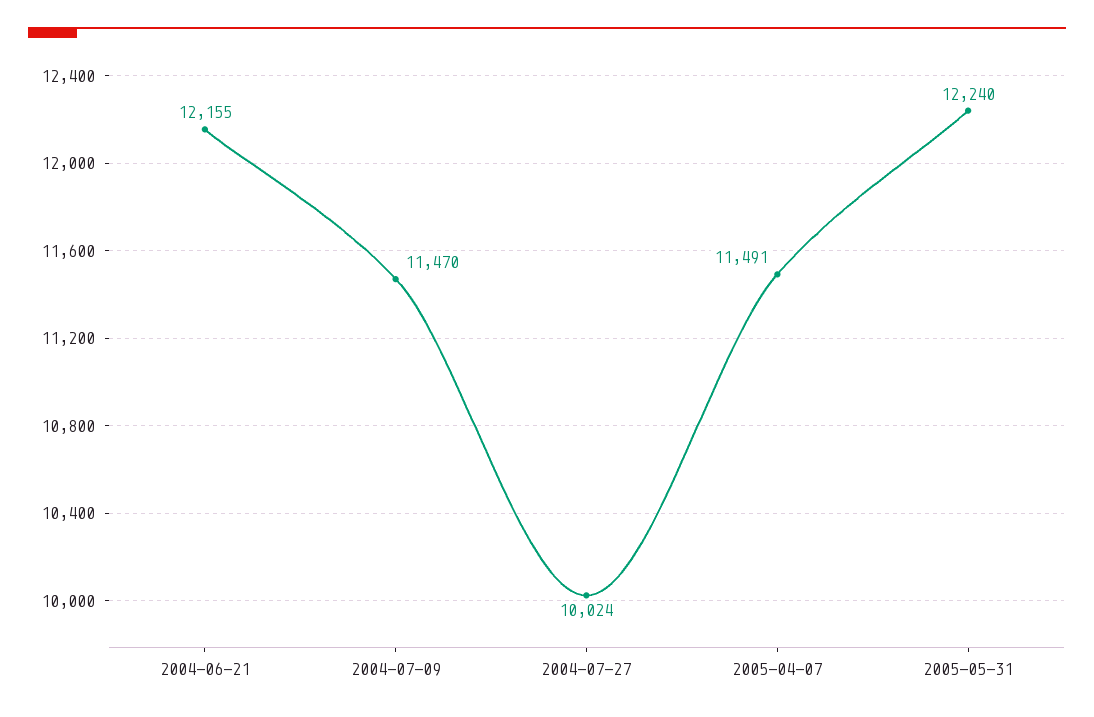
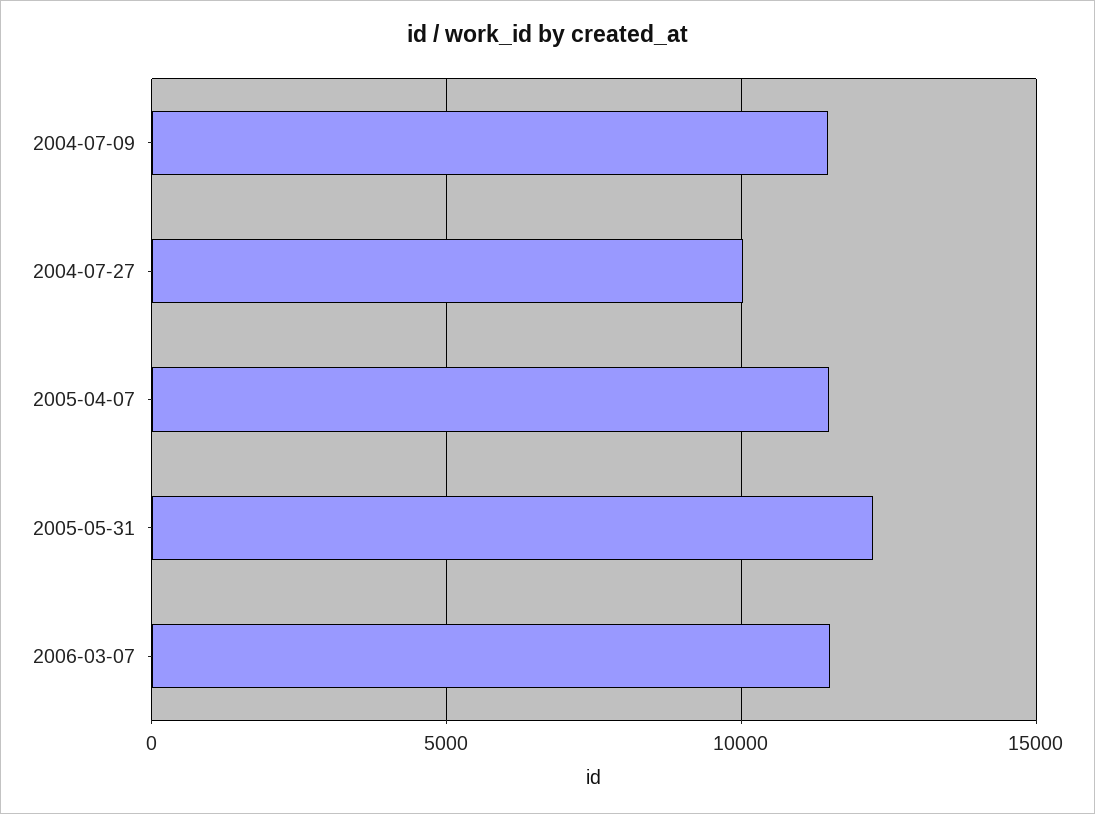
2004-06-21: 12155 -> none
2006-03-07: none -> 11500

